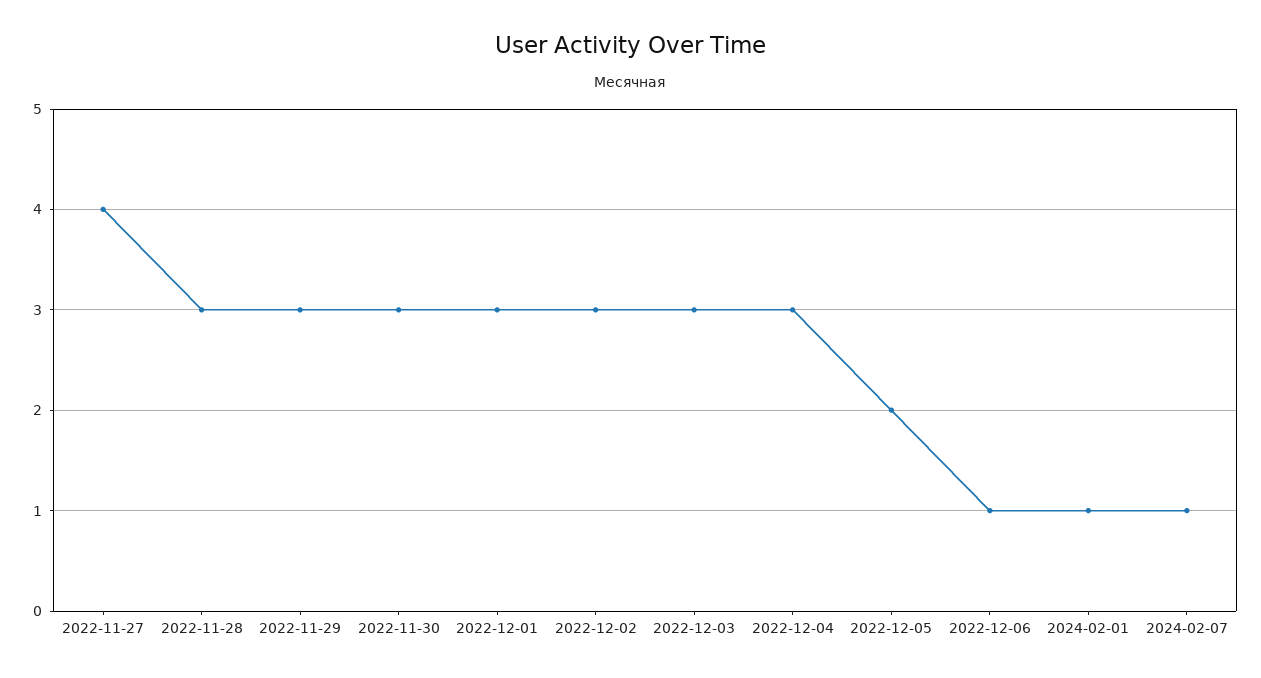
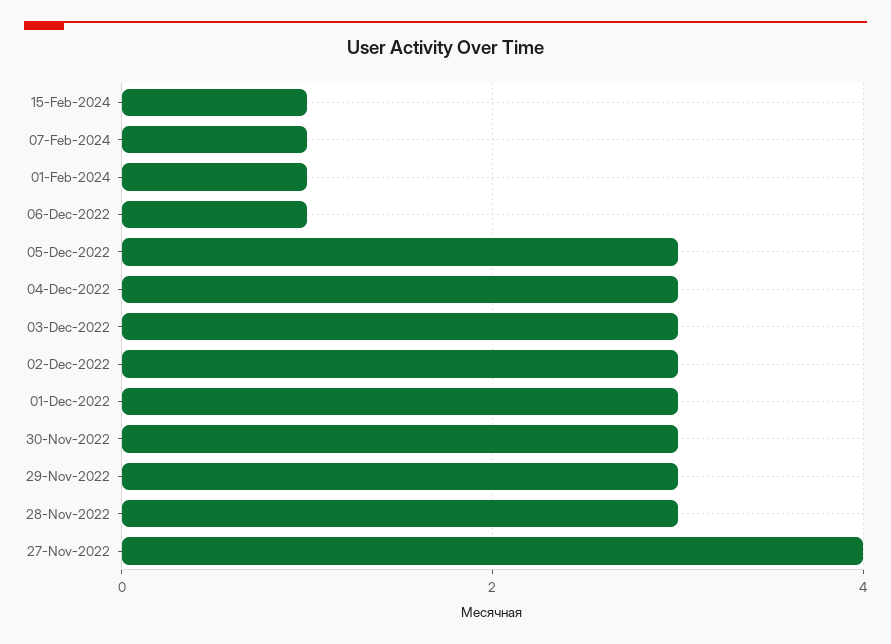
2022-12-05: 2 -> 3
15-Feb-2024: none -> 1

